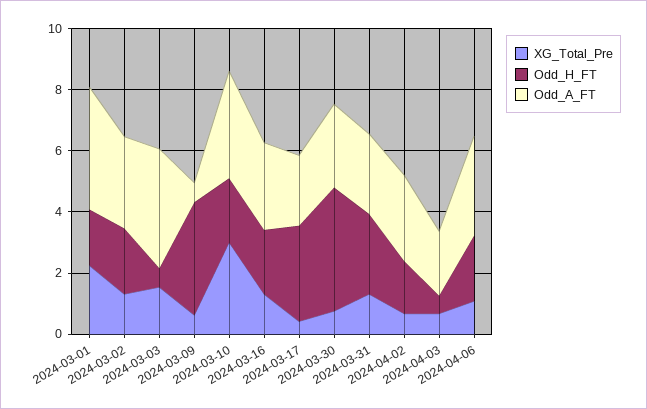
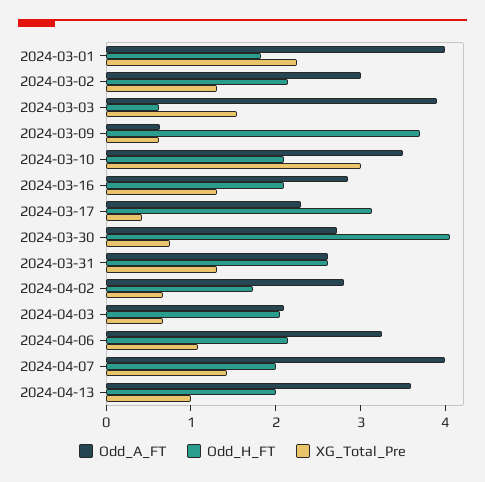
Odd_H_FT, 2024-04-03: 0.5 -> 2
Odd_A_FT, 2024-04-07: none -> 4
Odd_H_FT, 2024-04-07: none -> 2
XG_Total_Pre, 2024-04-07: none -> 1.4
Odd_A_FT, 2024-04-13: none -> 3.6
Odd_H_FT, 2024-04-13: none -> 2
XG_Total_Pre, 2024-04-13: none -> 1

